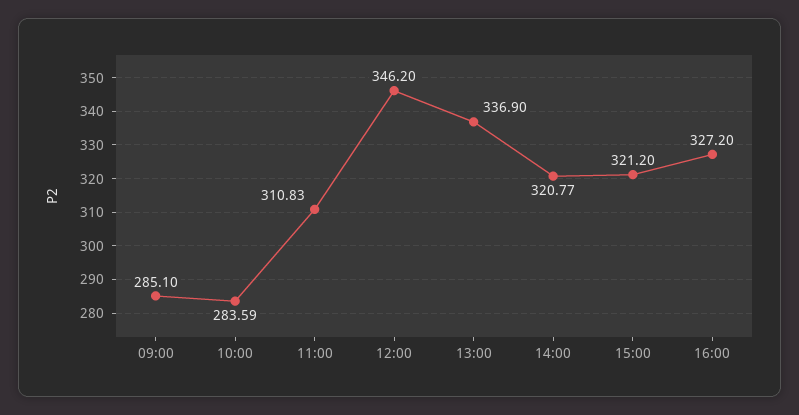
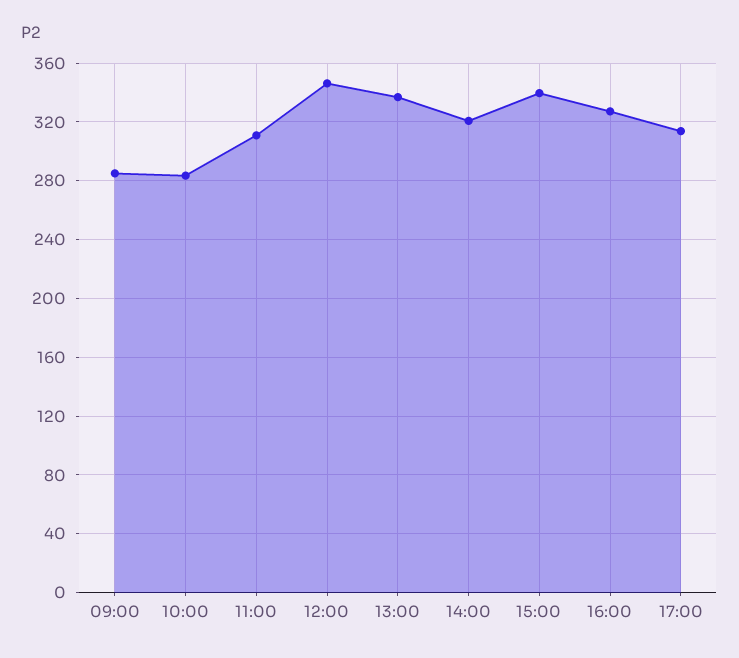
15:00: 321.2 -> 340
17:00: none -> 315

